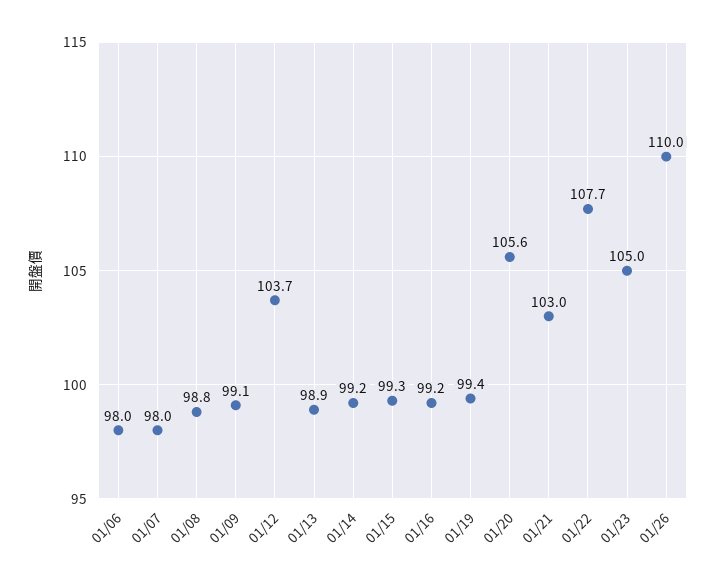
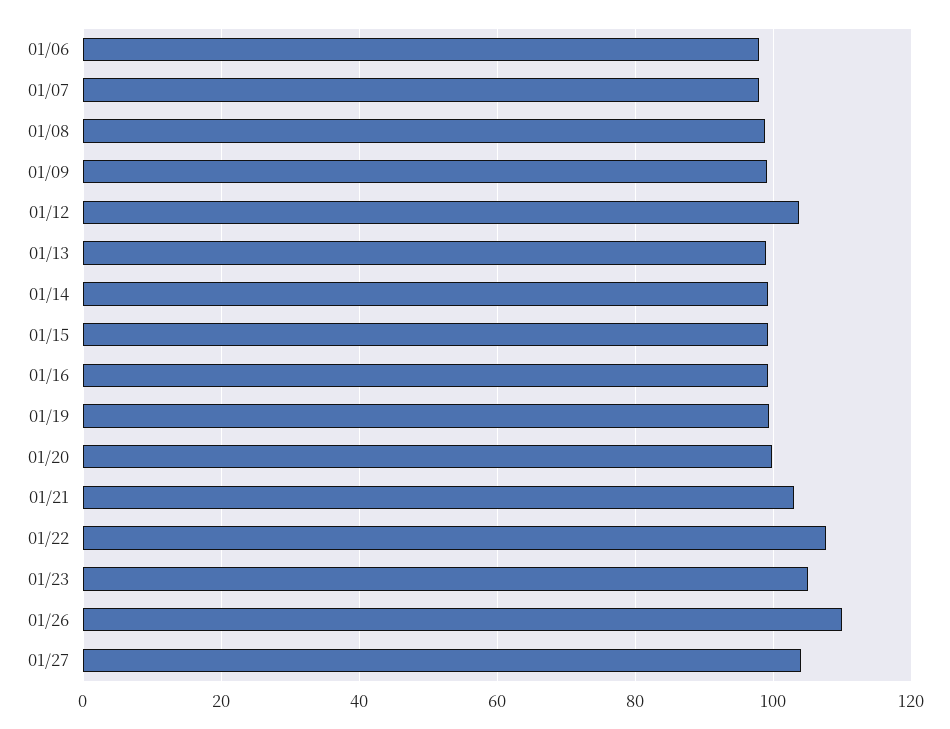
01/20: 105.6 -> 100
01/27: none -> 104

